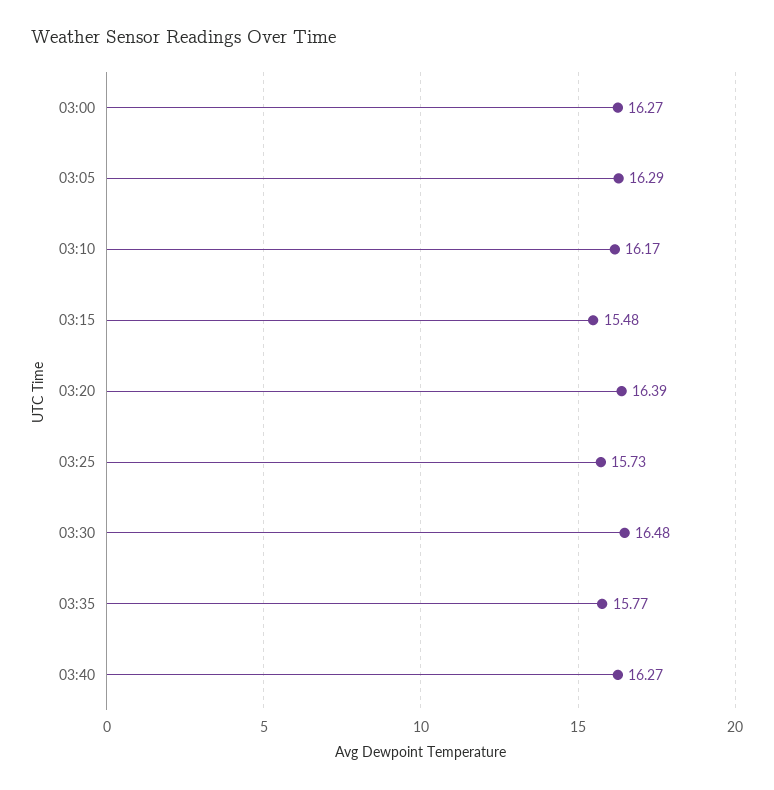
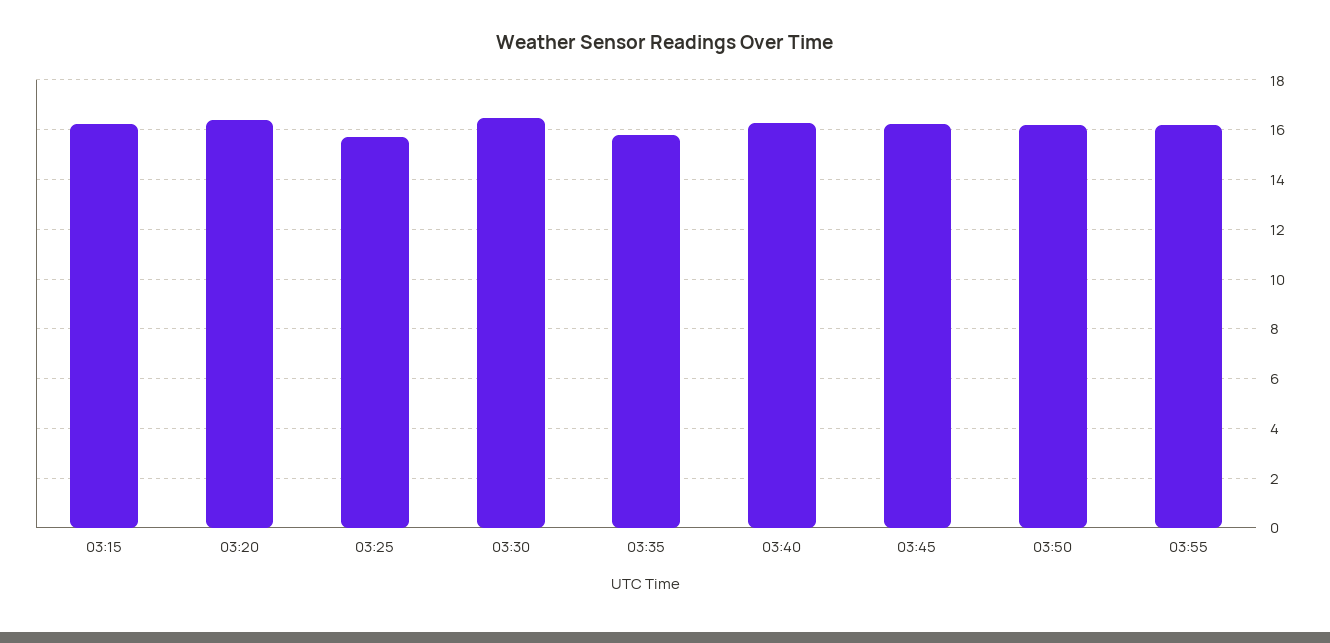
03:00: 16.27 -> none
03:05: 16.29 -> none
03:10: 16.17 -> none
03:15: 15.48 -> 16.25
03:45: none -> 16.25
03:50: none -> 16.25
03:55: none -> 16.25

